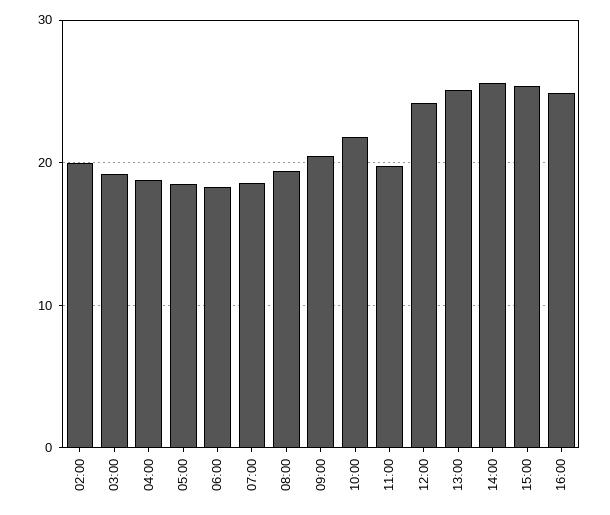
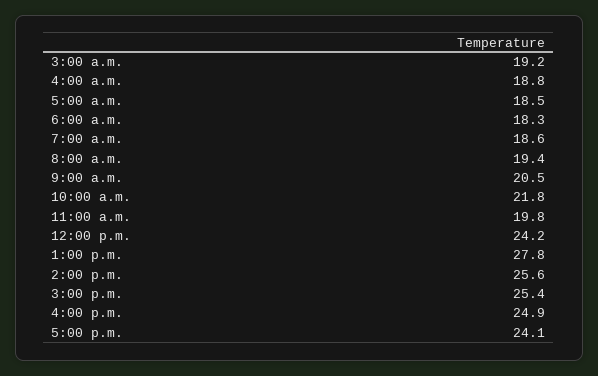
02:00: 20 -> none
13:00: 25 -> 27.8
5:00 p.m.: none -> 24.1

